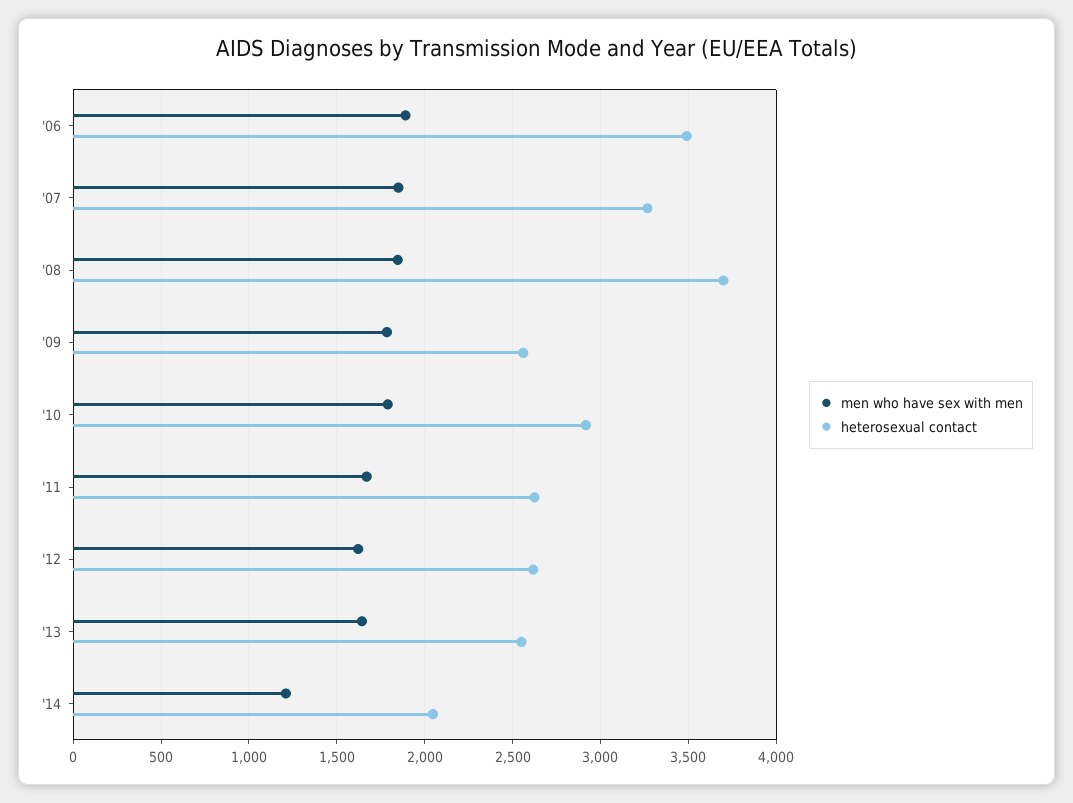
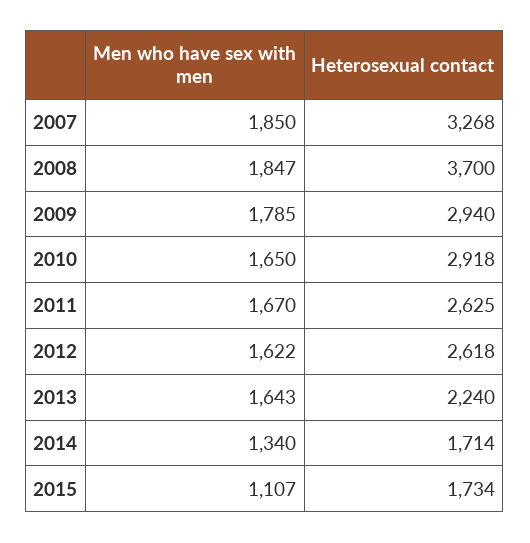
men who have sex with men, '06: 1900 -> none
heterosexual contact, '06: 3500 -> none
heterosexual contact, '09: 2550 -> 2940
men who have sex with men, '10: 1800 -> 1650
heterosexual contact, '13: 2550 -> 2240
men who have sex with men, '14: 1200 -> 1340
heterosexual contact, '14: 2050 -> 1714
men who have sex with men, 2015: none -> 1107
heterosexual contact, 2015: none -> 1734

